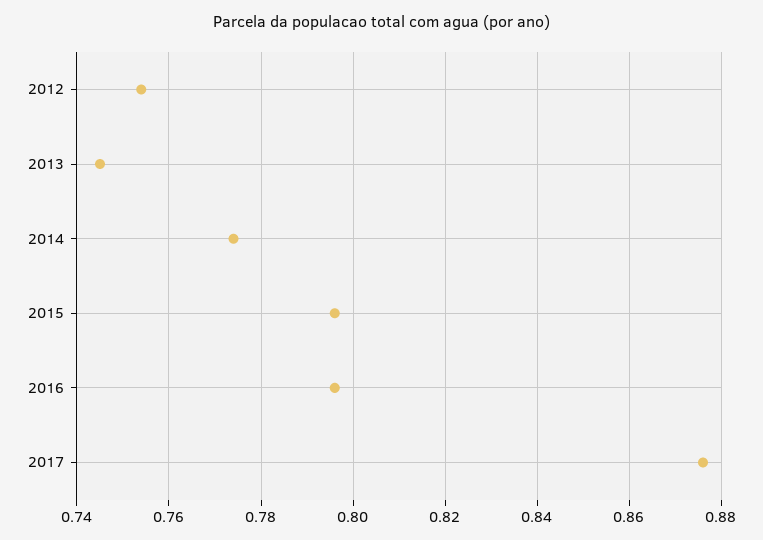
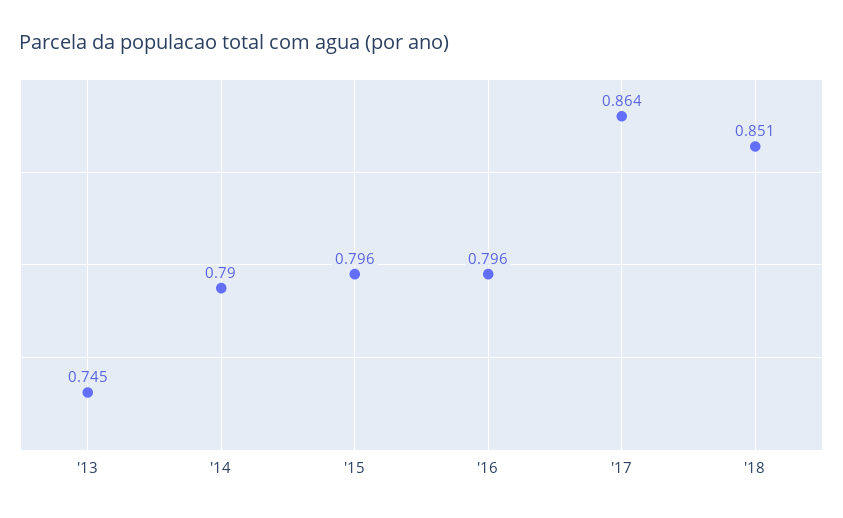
2012: 0.755 -> none
2014: 0.775 -> 0.79
2017: 0.875 -> 0.864
'18: none -> 0.851

